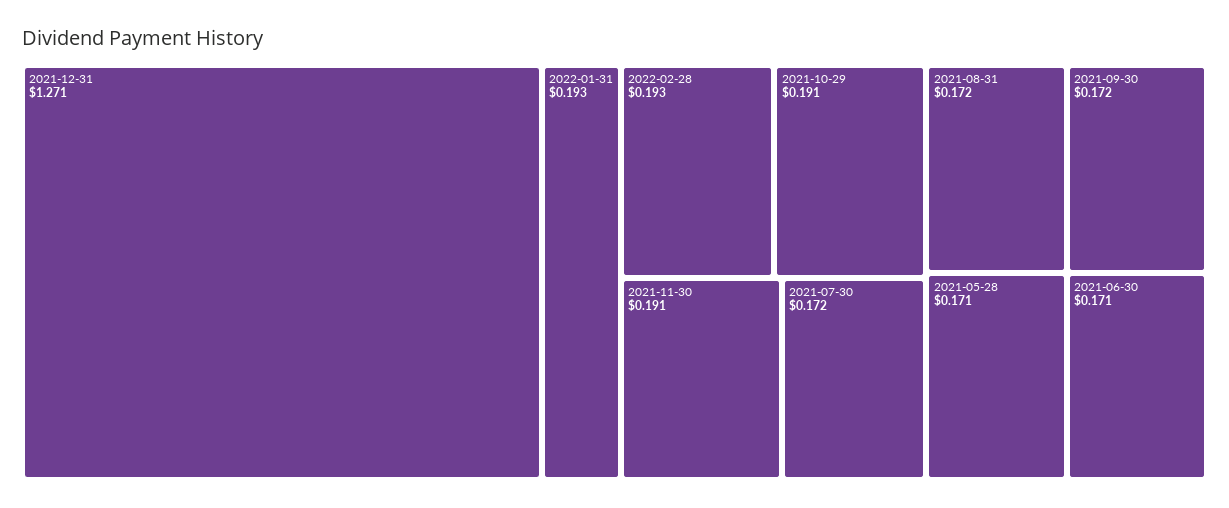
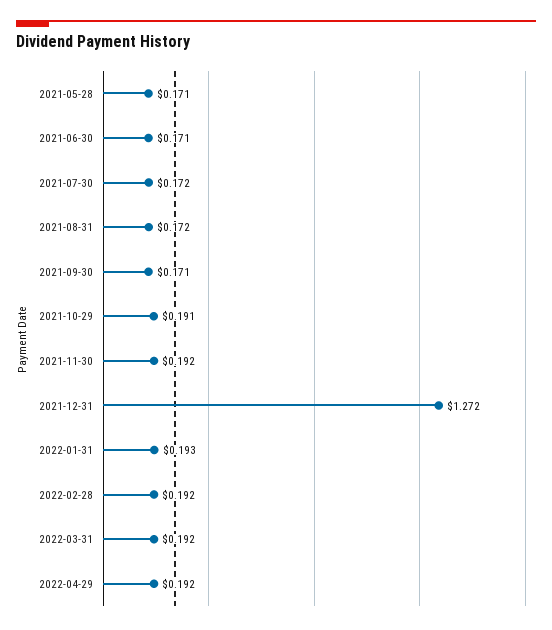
2021-12-31: 1.271 -> 1.272
2022-02-28: 0.193 -> 0.192
2021-11-30: 0.191 -> 0.192
2021-09-30: 0.172 -> 0.171
2022-03-31: none -> 0.192
2022-04-29: none -> 0.192

